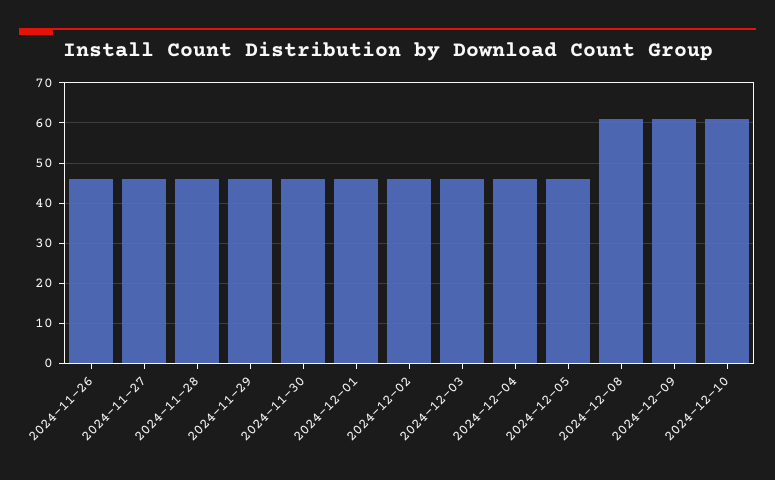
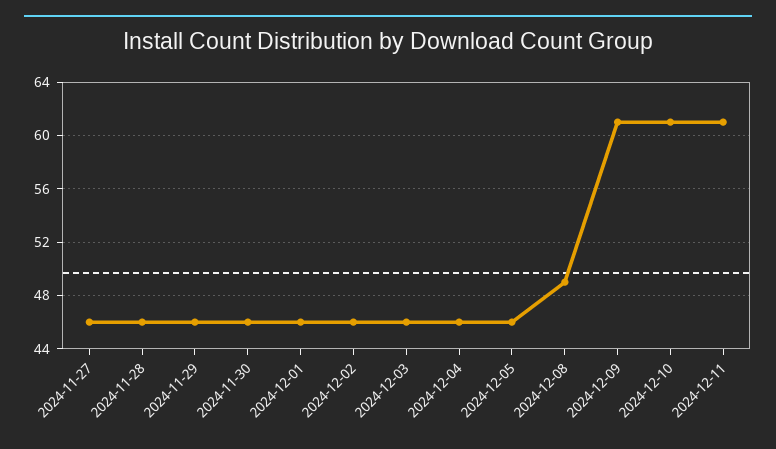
2024-11-26: 45 -> none
2024-12-08: 60 -> 49
2024-12-11: none -> 61

